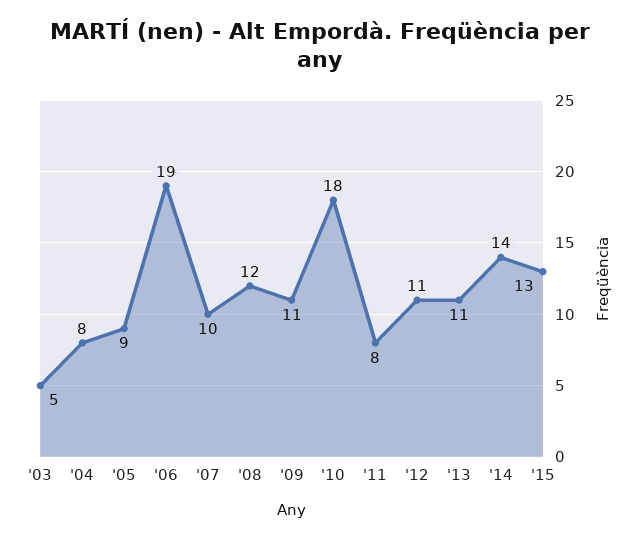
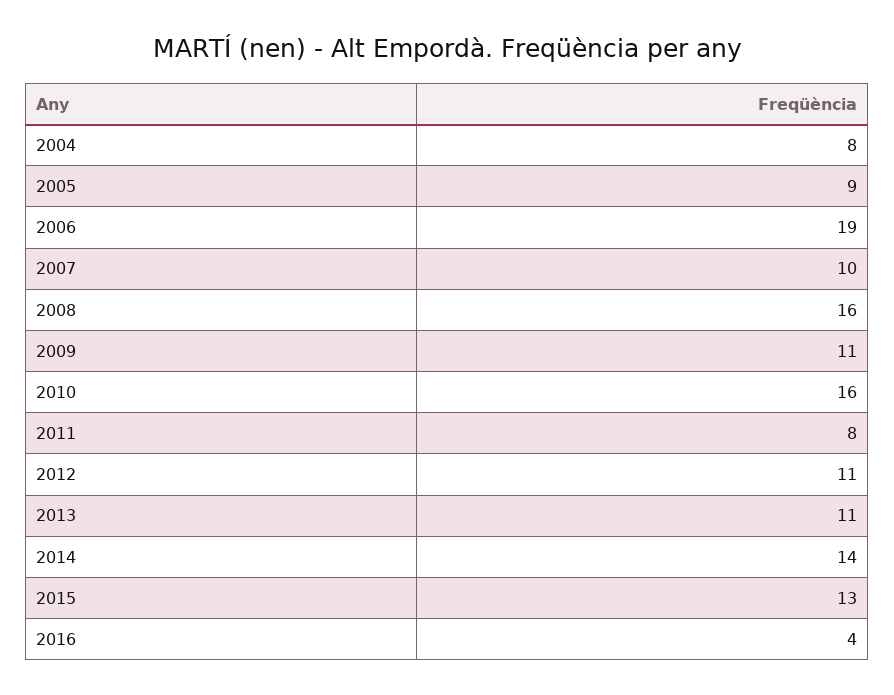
'03: 5 -> none
'08: 12 -> 16
'10: 18 -> 16
2016: none -> 4

